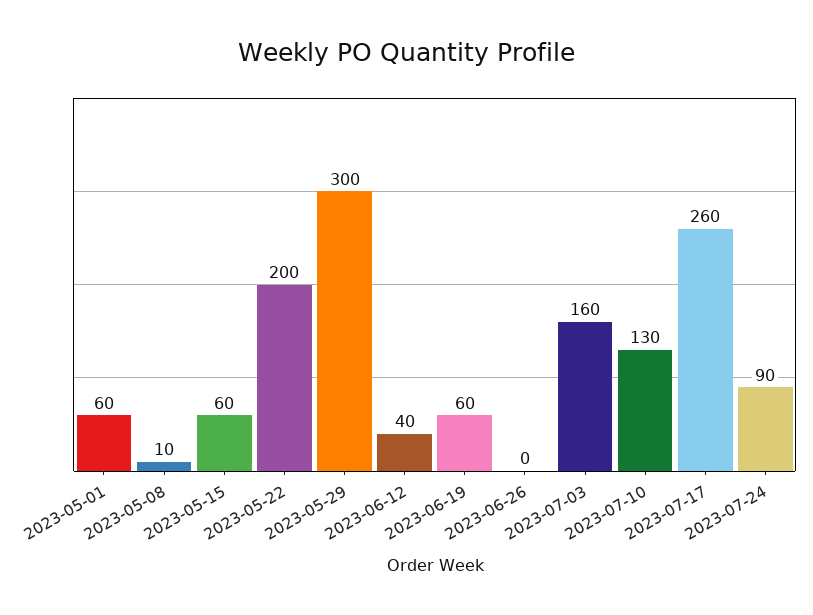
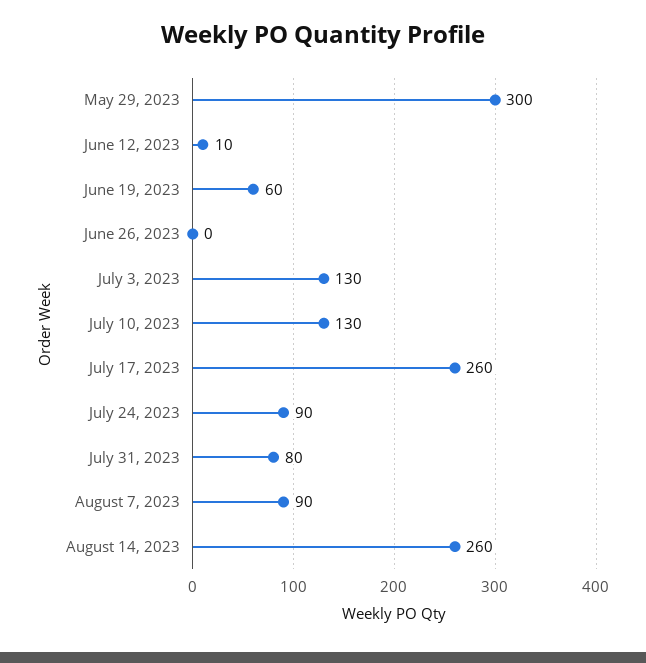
2023-05-01: 60 -> none
2023-05-08: 10 -> none
2023-05-15: 60 -> none
2023-05-22: 200 -> none
2023-06-12: 40 -> 10
2023-07-03: 160 -> 130
July 31, 2023: none -> 80
August 7, 2023: none -> 90
August 14, 2023: none -> 260

